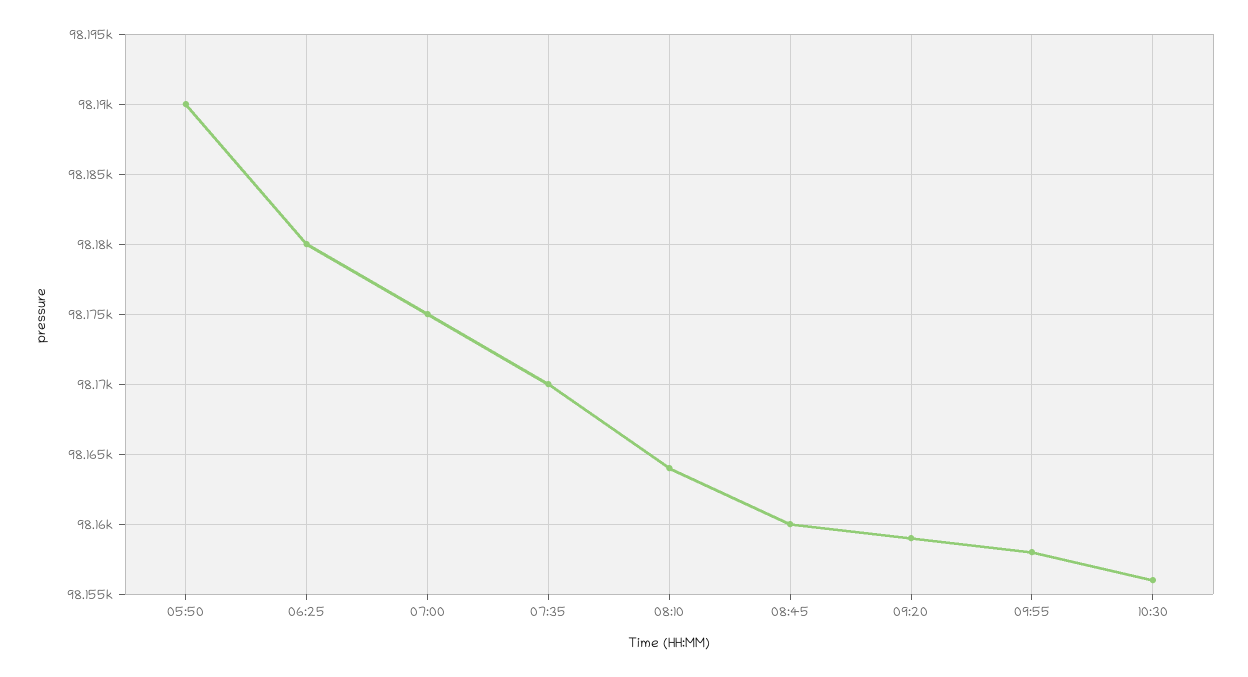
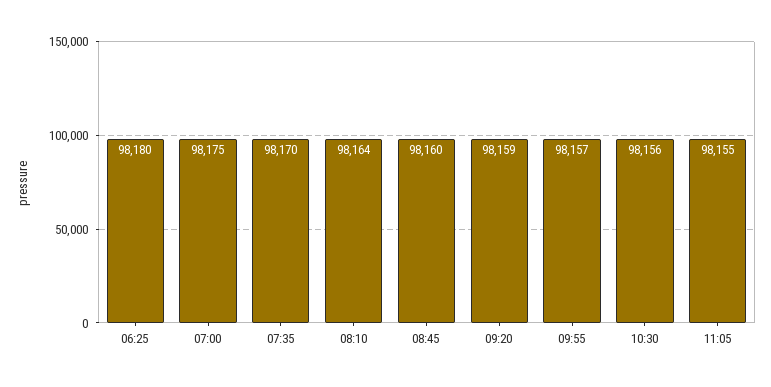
05:50: 98190 -> none
09:55: 98158 -> 98157
11:05: none -> 98155

